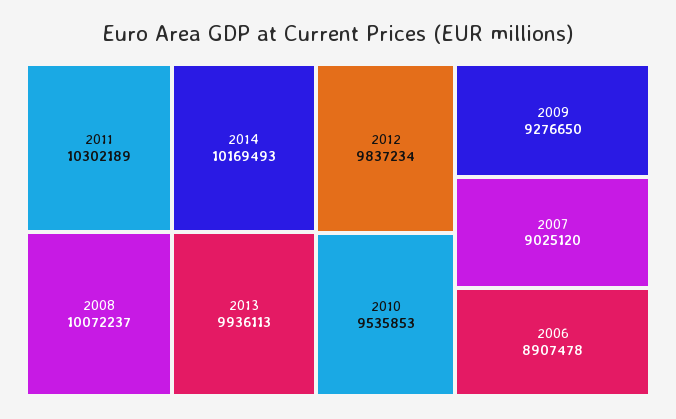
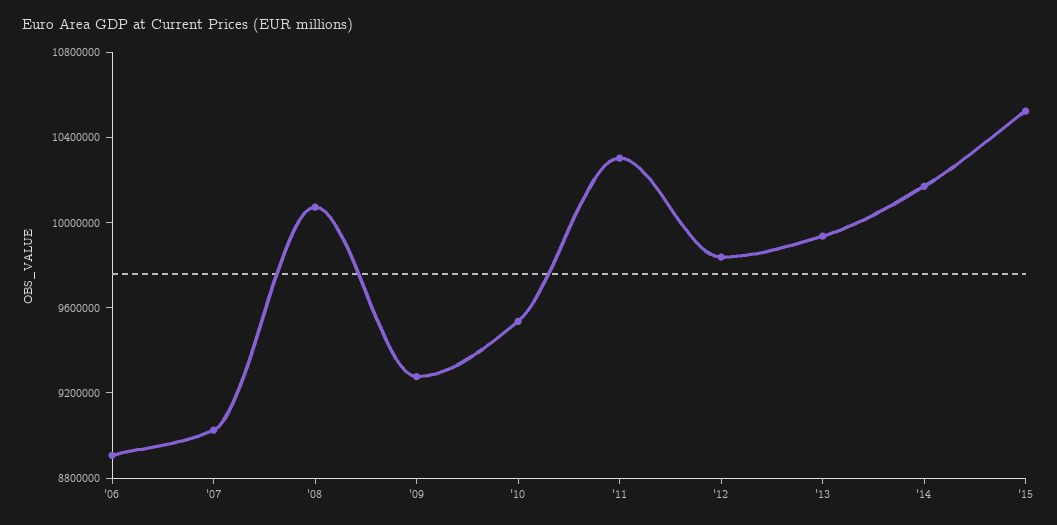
'15: none -> 10500000

